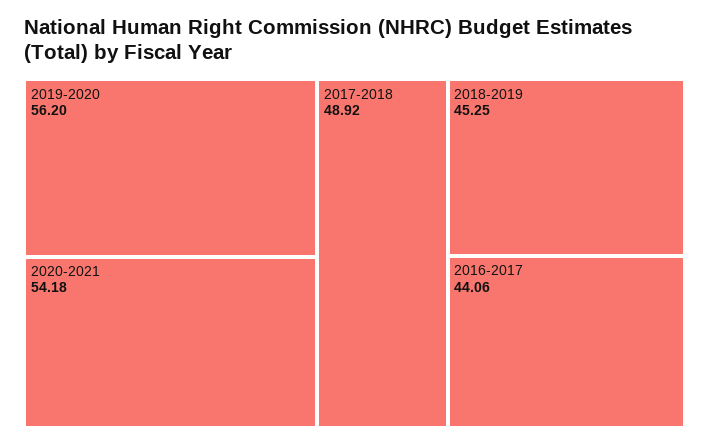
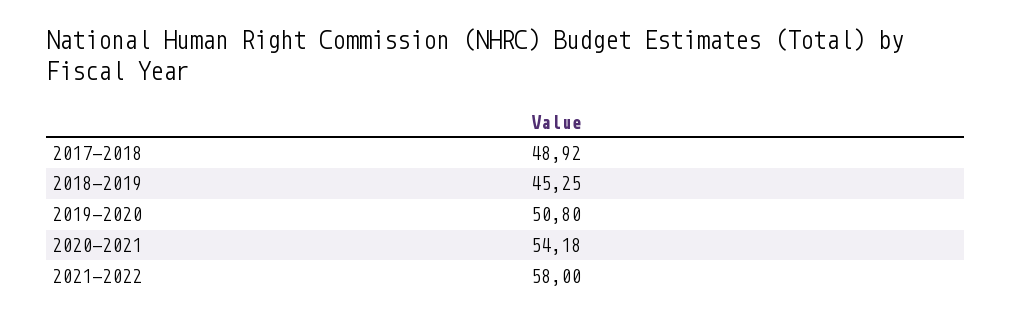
2019-2020: 56.2 -> 50.8
2016-2017: 44.06 -> none
2021-2022: none -> 58

